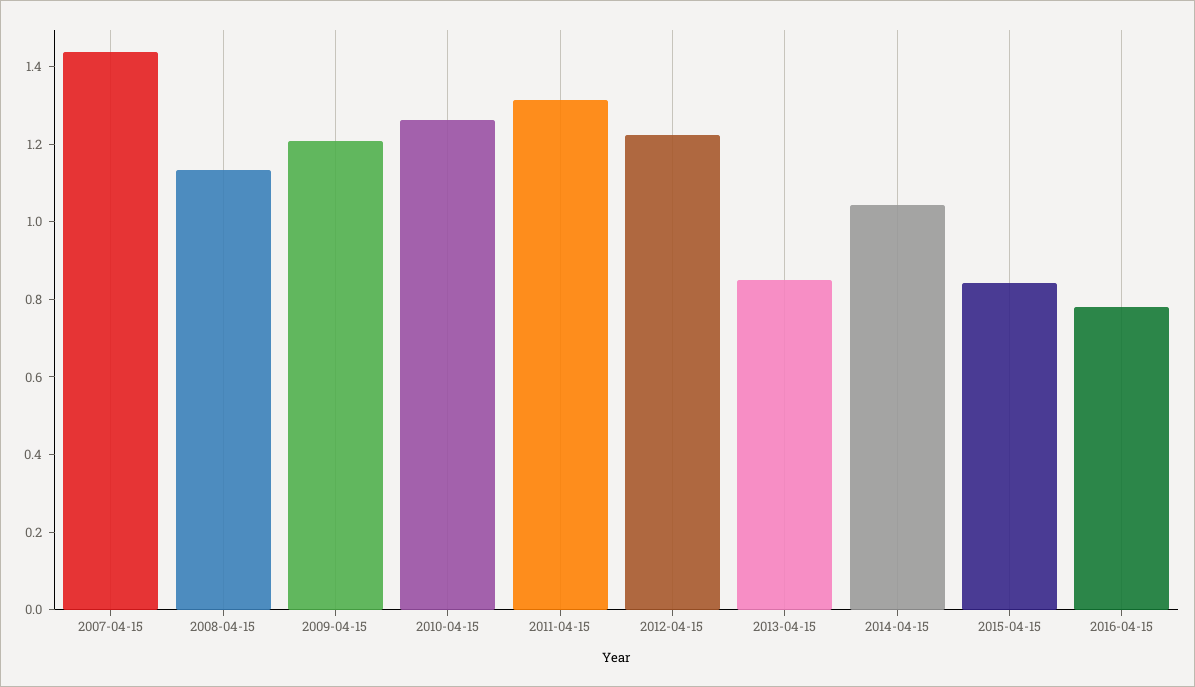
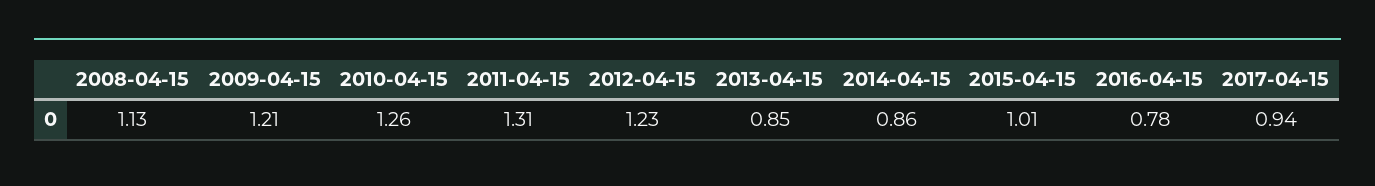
2007-04-15: 1.45 -> none
2014-04-15: 1.05 -> 0.86
2015-04-15: 0.85 -> 1.01
2017-04-15: none -> 0.94

